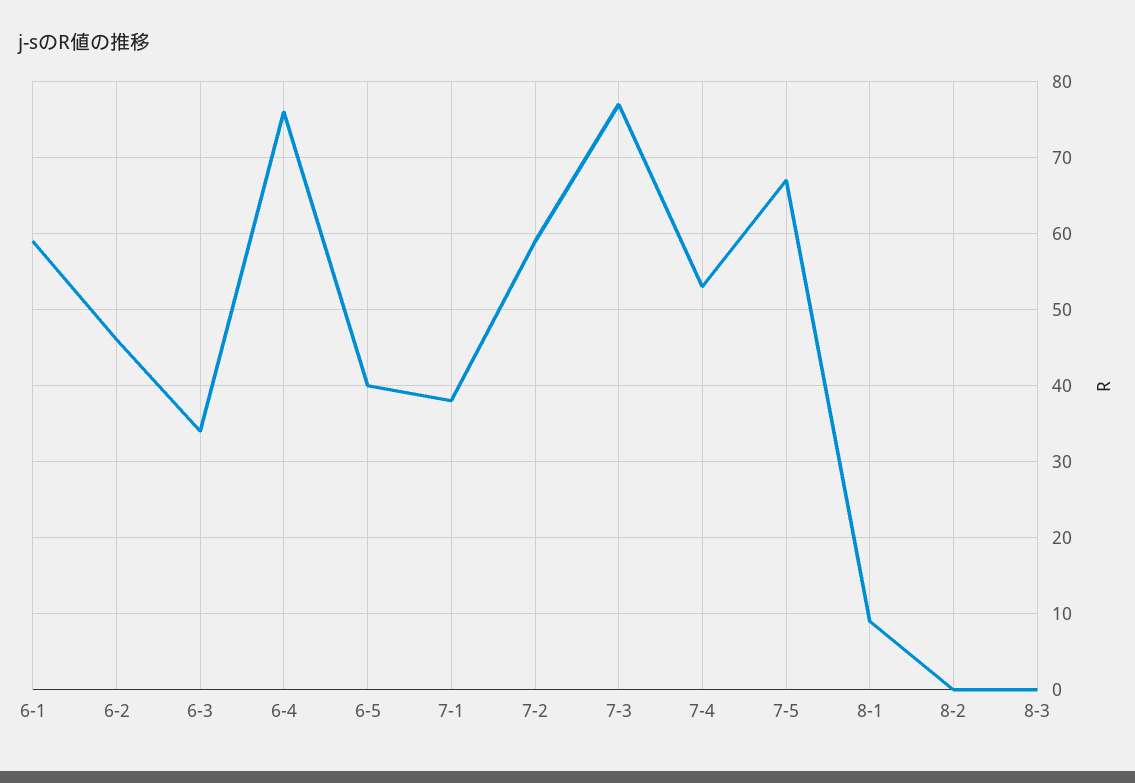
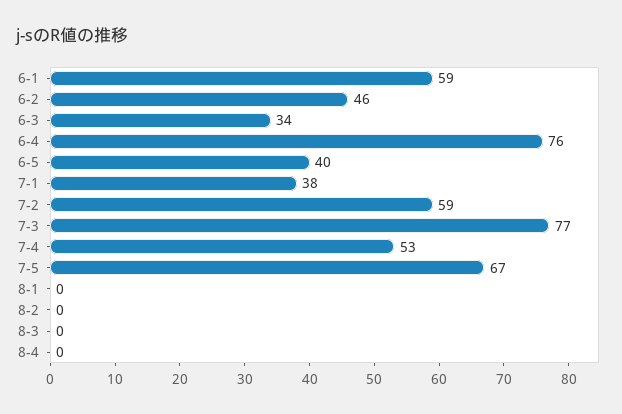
8-1: 9 -> 0
8-4: none -> 0

